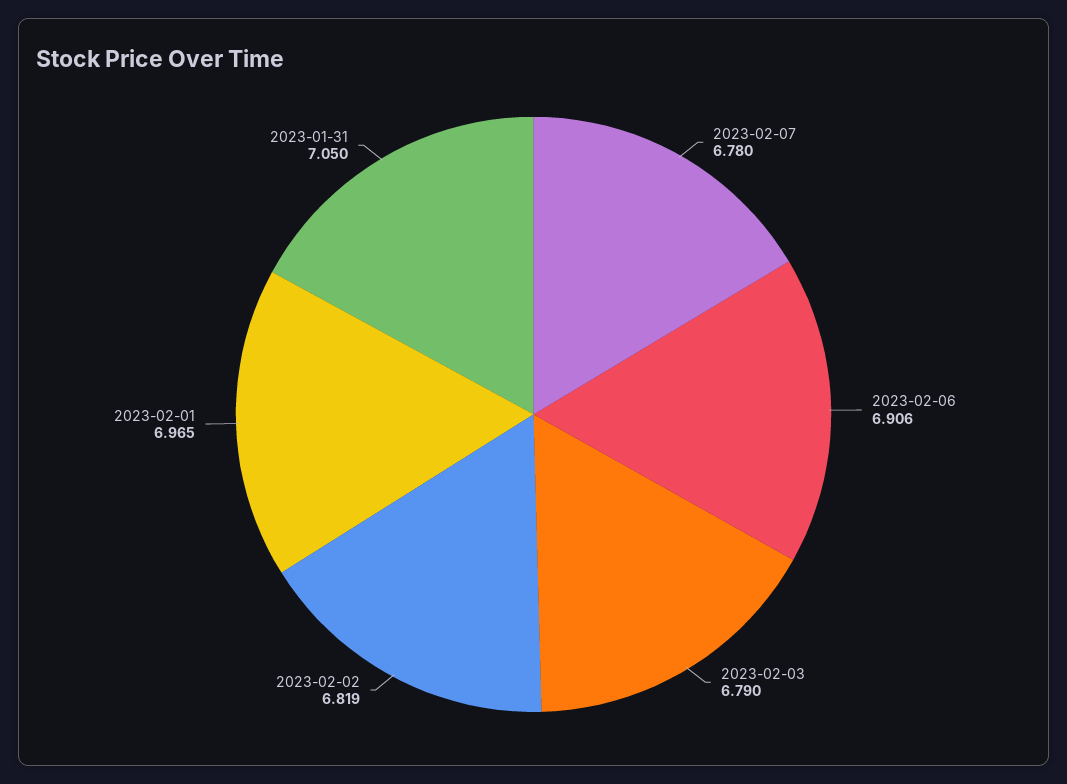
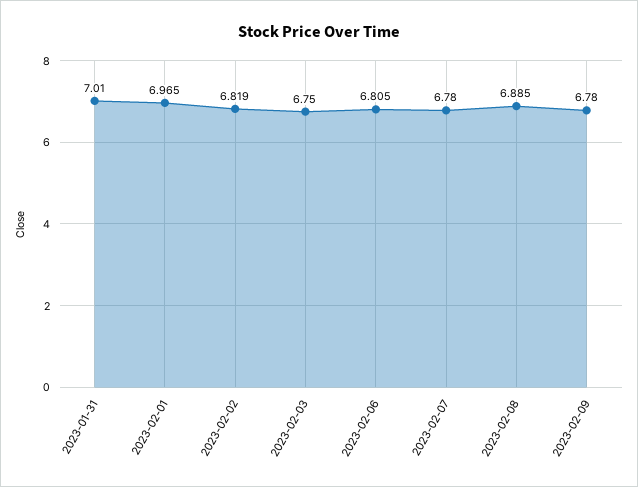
2023-02-06: 6.906 -> 6.805
2023-02-03: 6.79 -> 6.75
2023-01-31: 7.05 -> 7.01
2023-02-08: none -> 6.885
2023-02-09: none -> 6.78

